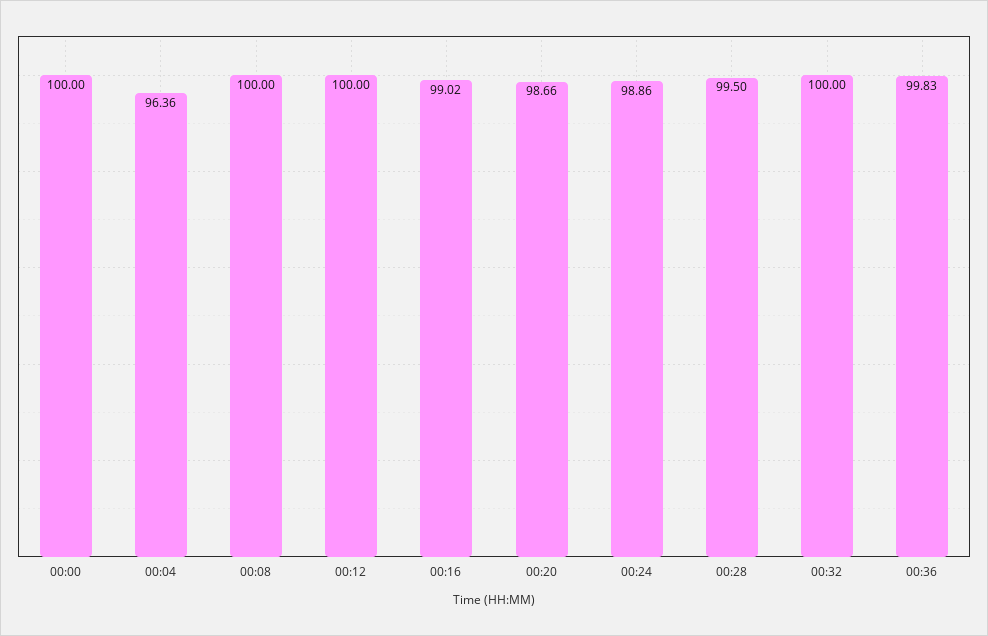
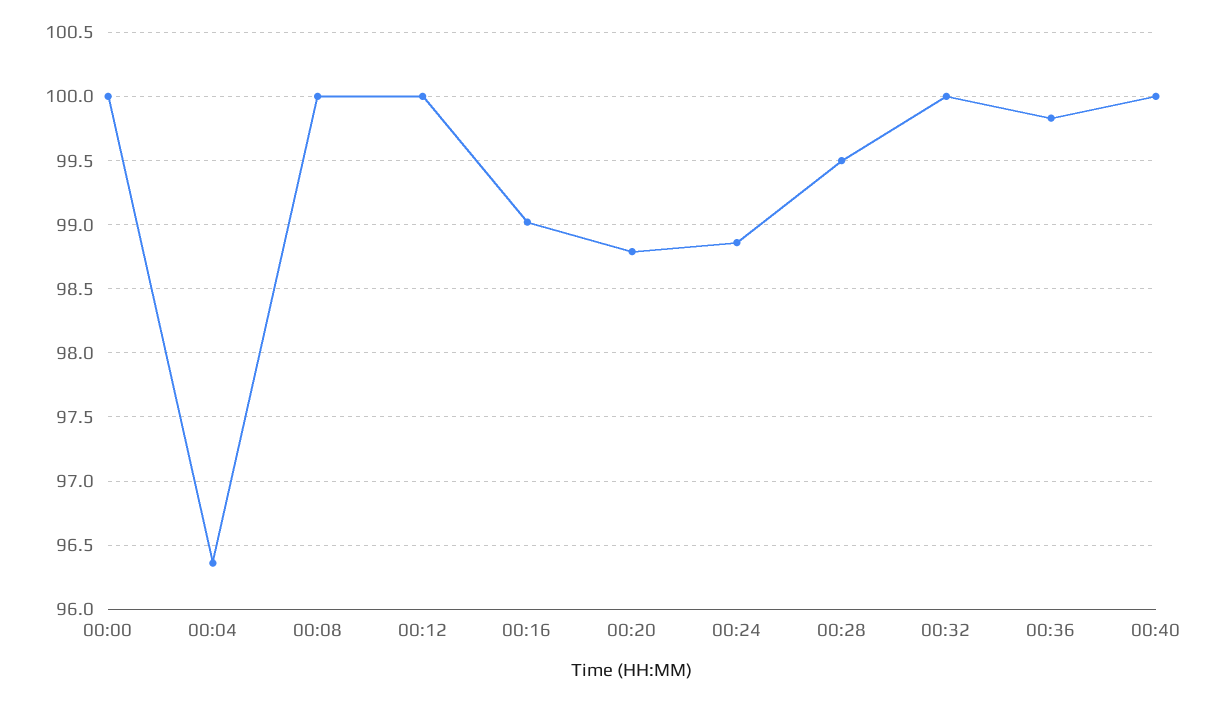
00:20: 98.66 -> 98.8
00:40: none -> 100

